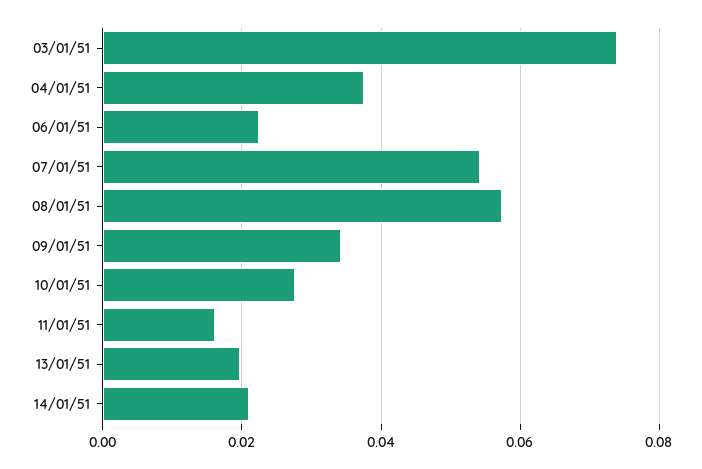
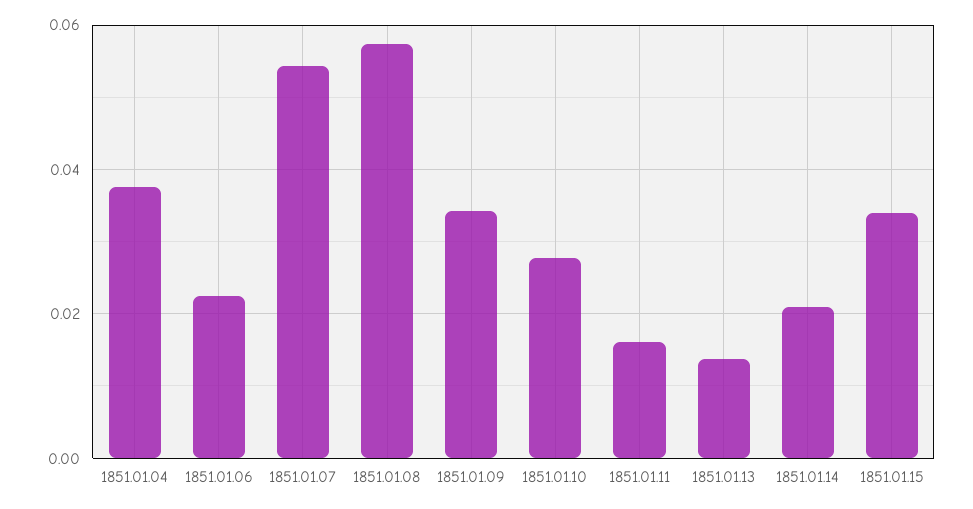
03/01/51: 0.074 -> none
13/01/51: 0.02 -> 0.014
1851.01.15: none -> 0.034

